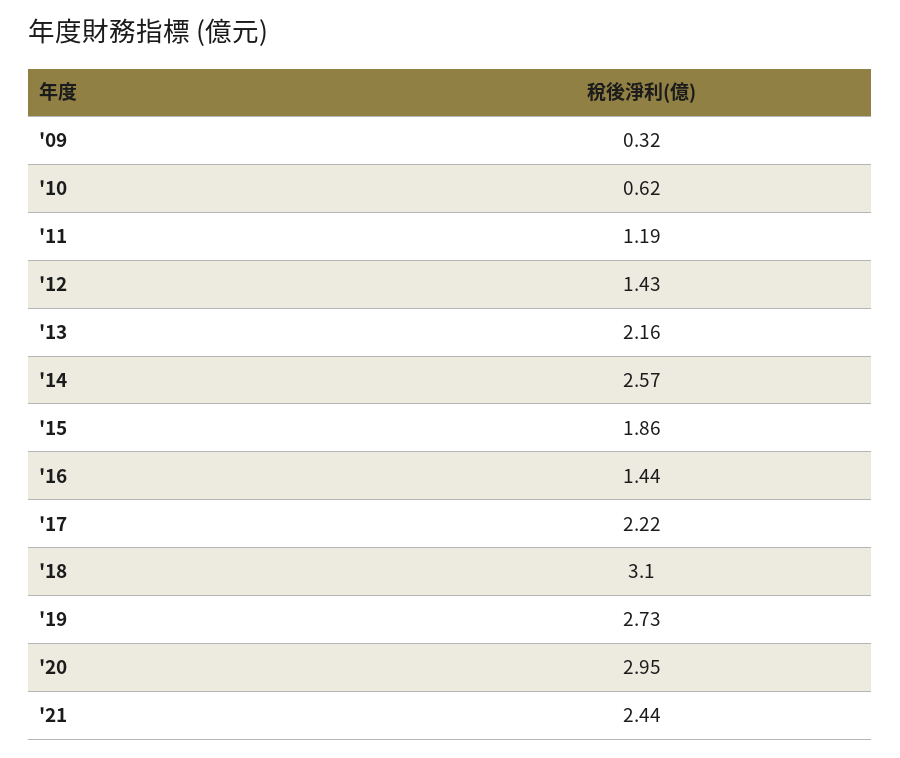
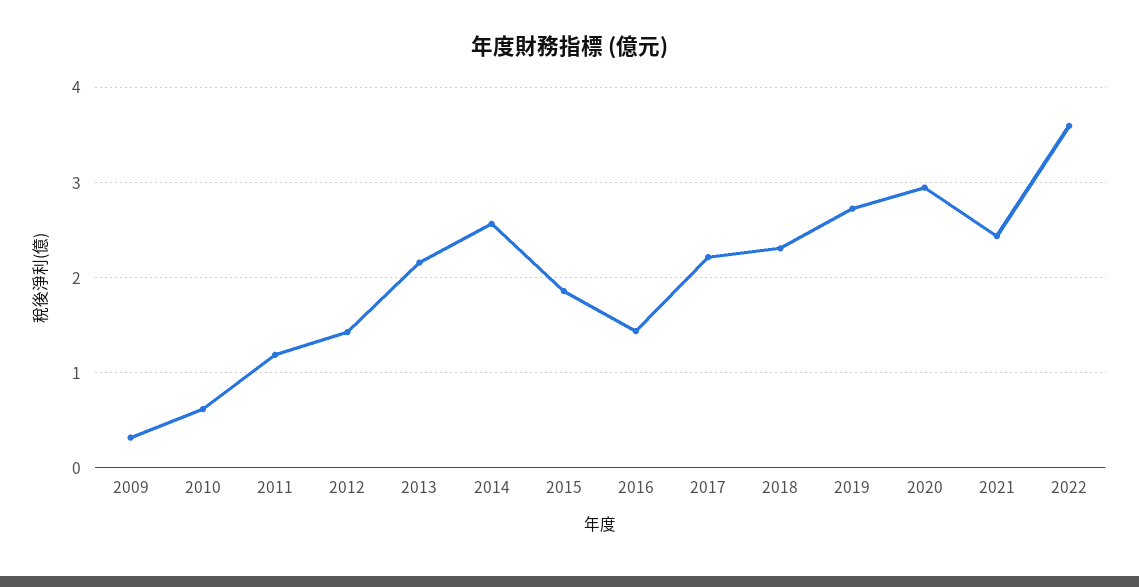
'18: 3.1 -> 2.3
2022: none -> 3.6

